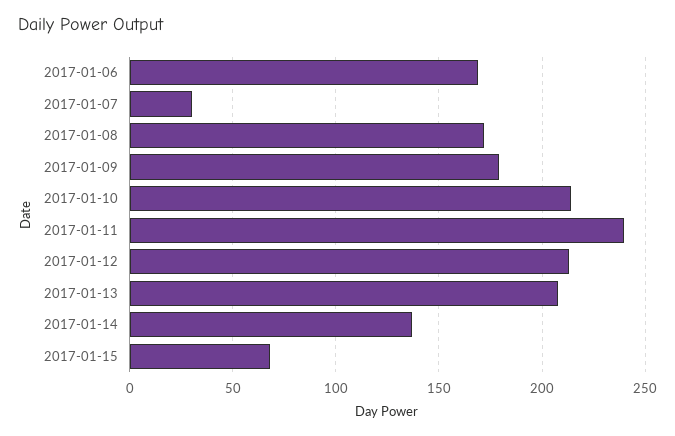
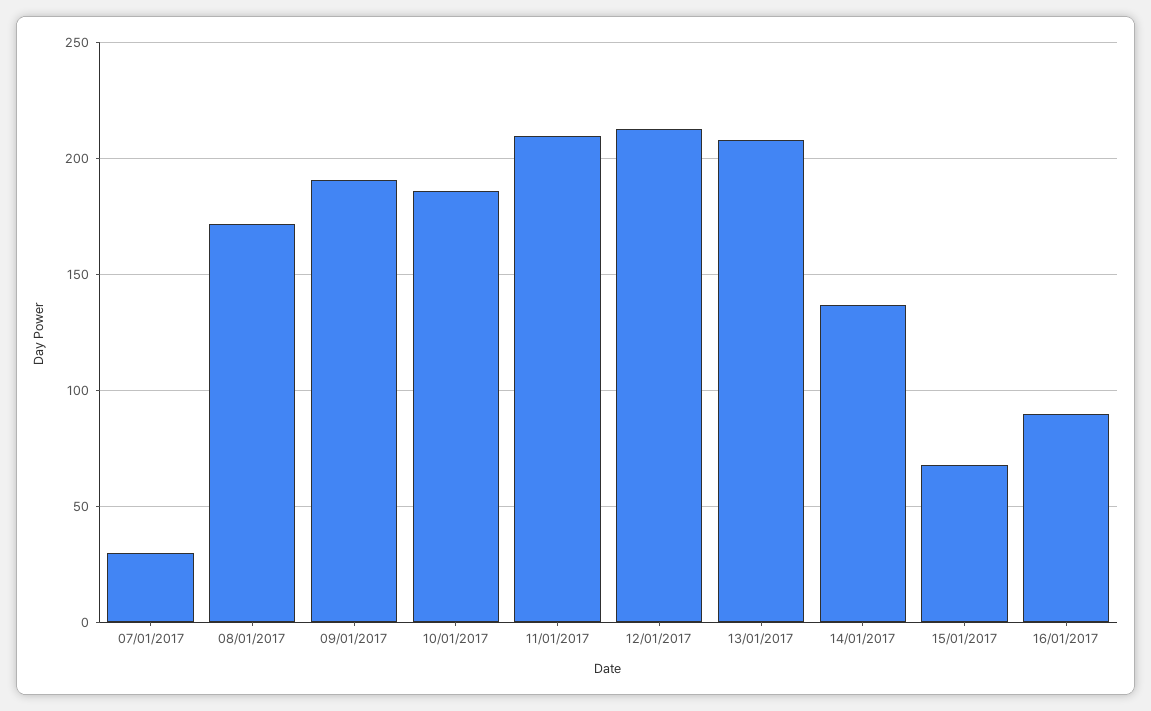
2017-01-06: 170 -> none
2017-01-09: 180 -> 190
2017-01-10: 215 -> 185
2017-01-11: 240 -> 210
16/01/2017: none -> 90

